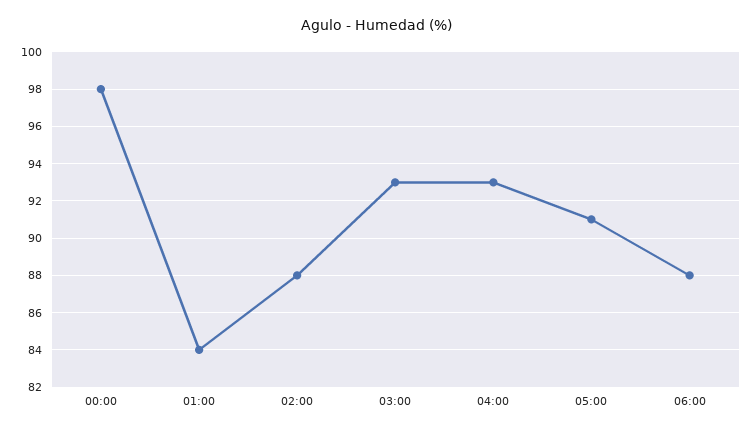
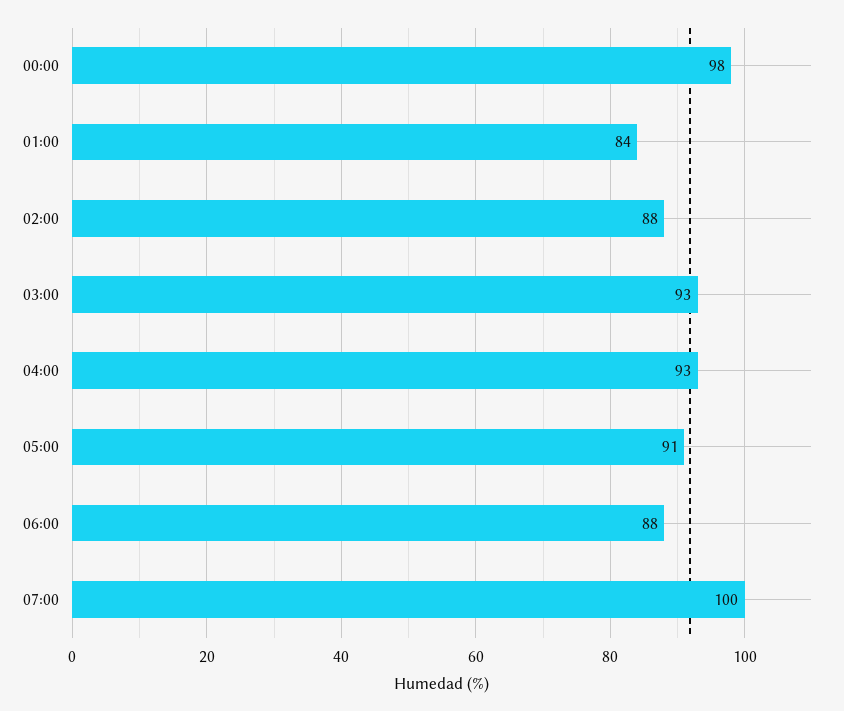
07:00: none -> 100

